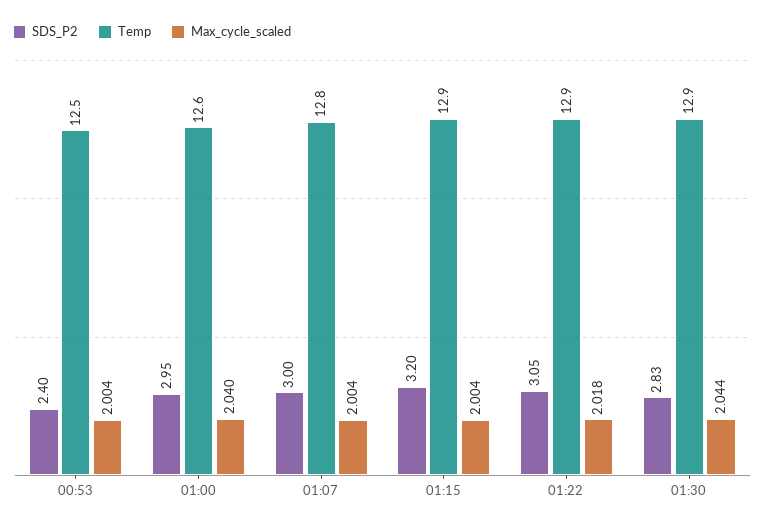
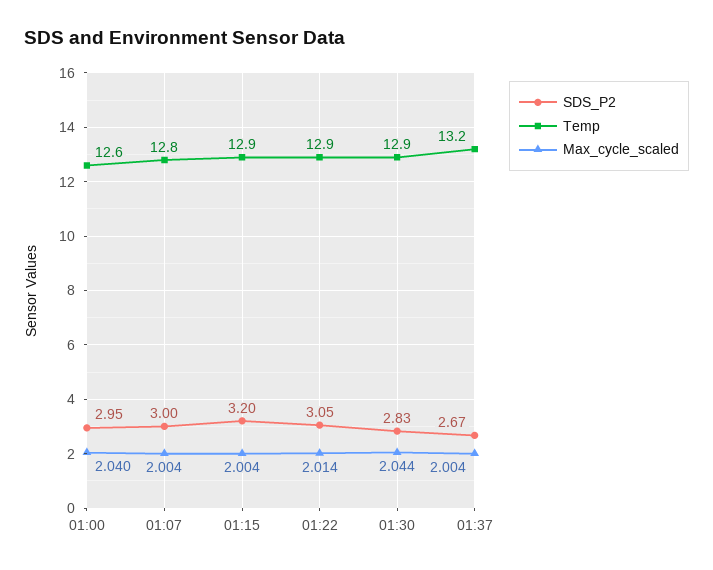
SDS_P2, 00:53: 2.4 -> none
Temp, 00:53: 12.5 -> none
Max_cycle_scaled, 00:53: 2.004 -> none
Max_cycle_scaled, 01:22: 2.018 -> 2.014
SDS_P2, 01:37: none -> 2.67
Temp, 01:37: none -> 13.2
Max_cycle_scaled, 01:37: none -> 2.004

